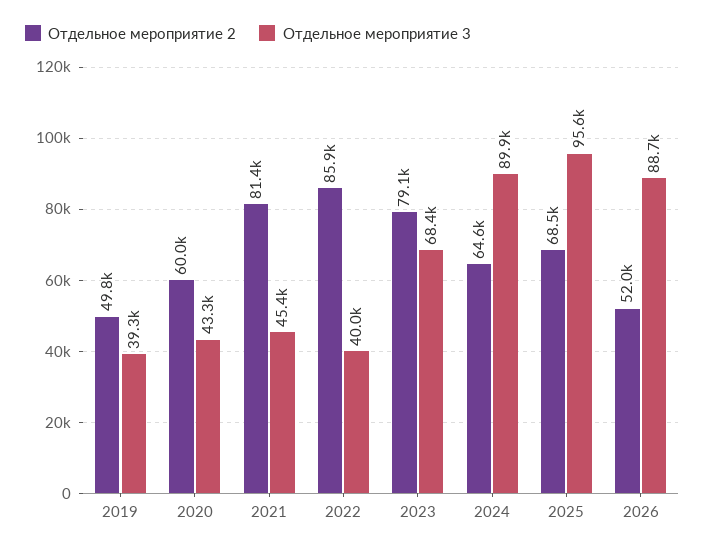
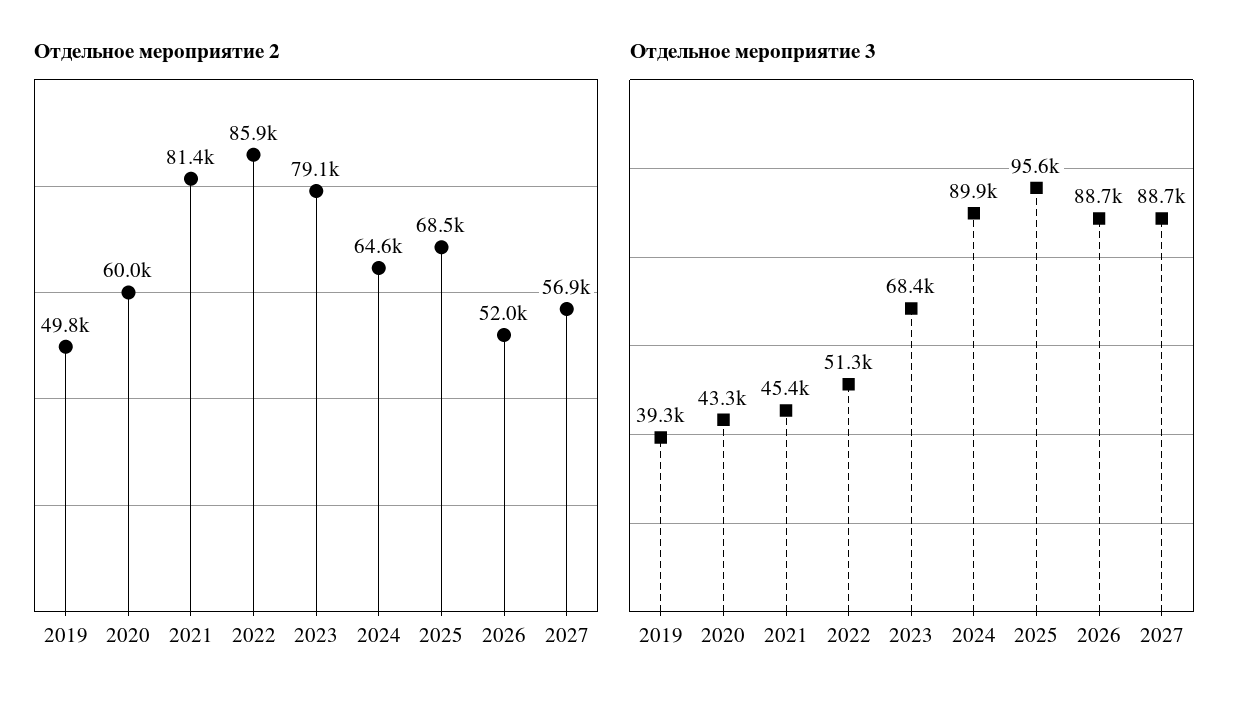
Отдельное мероприятие 3, 2022: 40000 -> 51300
Отдельное мероприятие 2, 2027: none -> 56900
Отдельное мероприятие 3, 2027: none -> 88700

